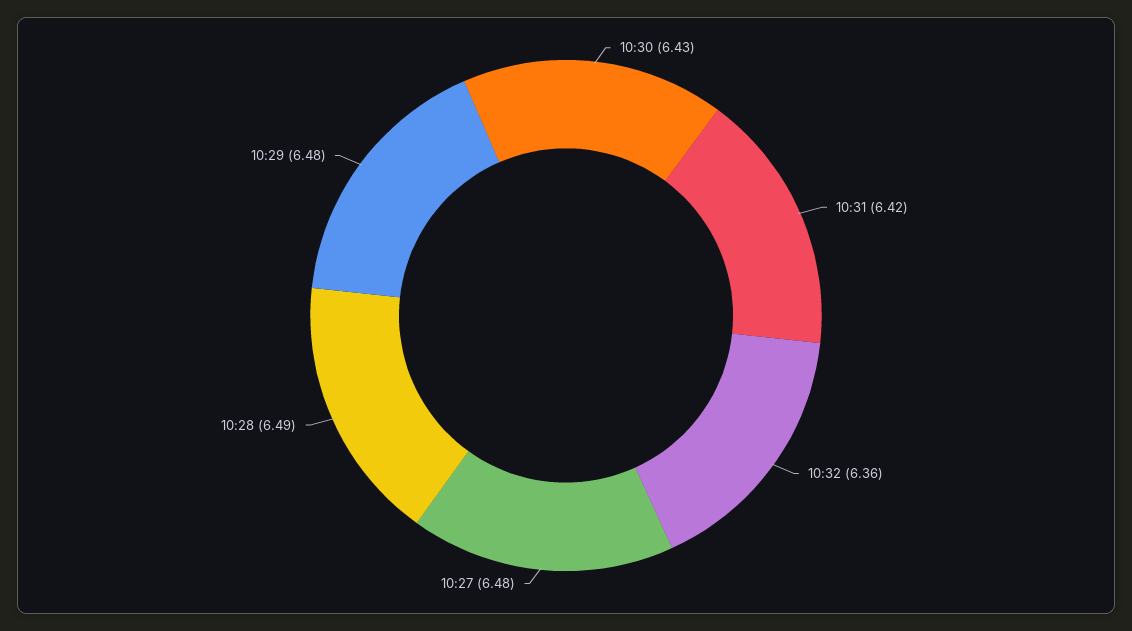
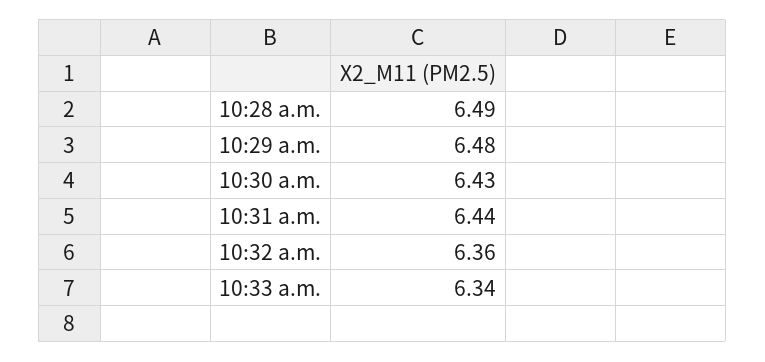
10:31: 6.42 -> 6.44
10:27: 6.48 -> none
10:33 a.m.: none -> 6.34

